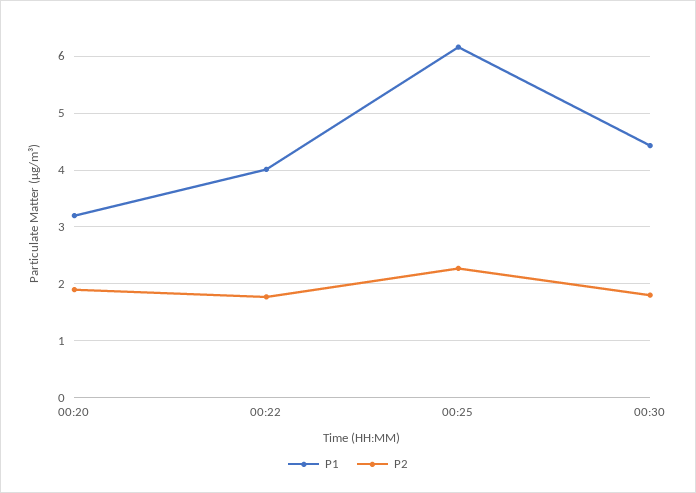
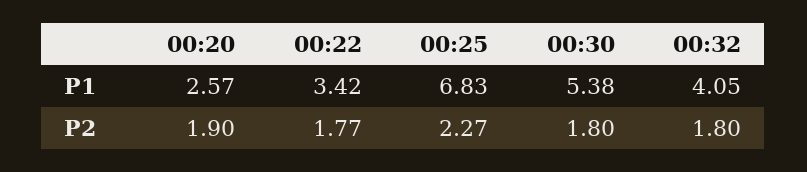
P1, 00:20: 3.2 -> 2.57
P1, 00:22: 4 -> 3.42
P1, 00:25: 6.2 -> 6.83
P1, 00:30: 4.4 -> 5.38
P1, 00:32: none -> 4.05
P2, 00:32: none -> 1.8

